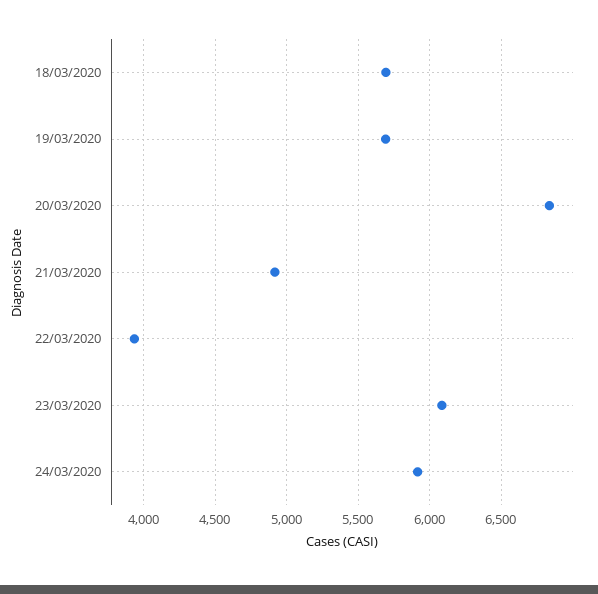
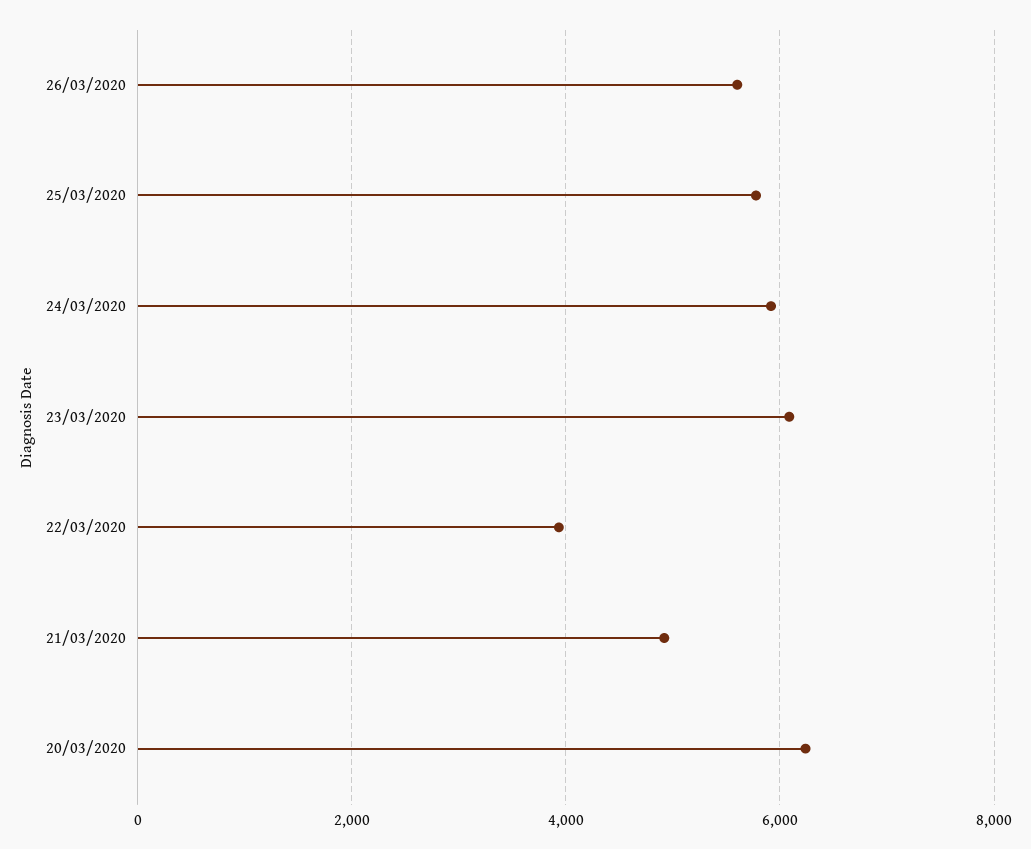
18/03/2020: 5700 -> none
19/03/2020: 5700 -> none
20/03/2020: 6850 -> 6200
26/03/2020: none -> 5600
25/03/2020: none -> 5800

